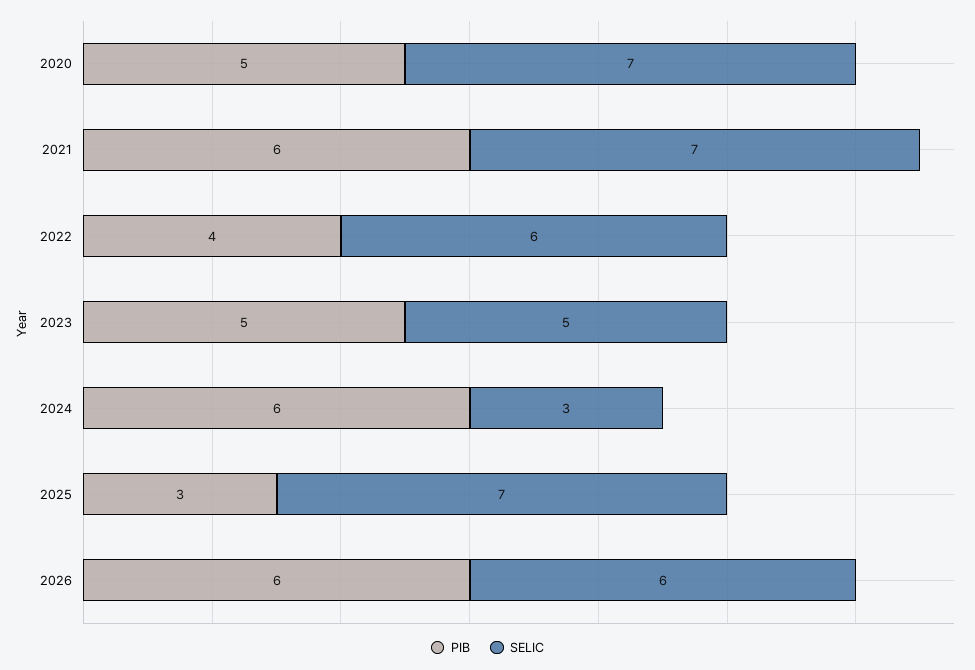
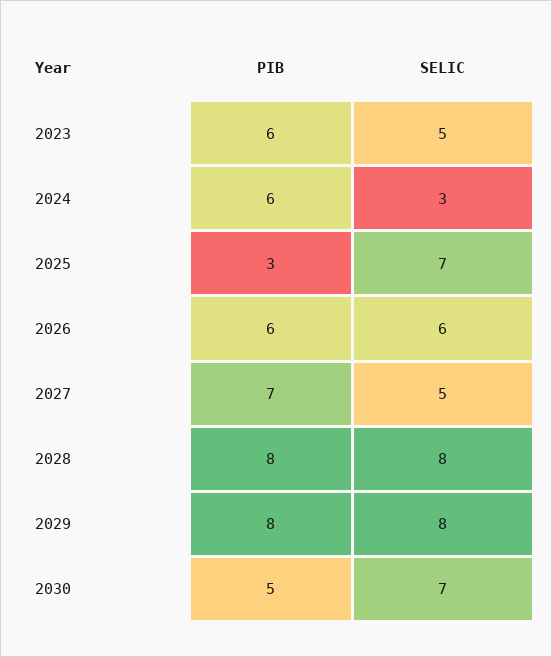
PIB, 2020: 5 -> none
SELIC, 2020: 7 -> none
PIB, 2021: 6 -> none
SELIC, 2021: 7 -> none
PIB, 2022: 4 -> none
SELIC, 2022: 6 -> none
PIB, 2023: 5 -> 6
PIB, 2027: none -> 7
SELIC, 2027: none -> 5
PIB, 2028: none -> 8
SELIC, 2028: none -> 8
PIB, 2029: none -> 8
SELIC, 2029: none -> 8
PIB, 2030: none -> 5
SELIC, 2030: none -> 7

